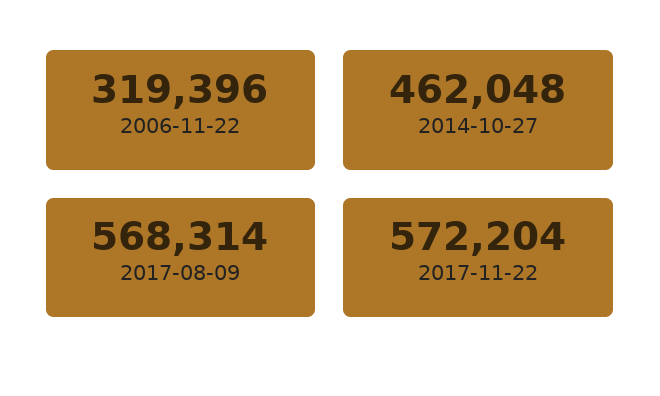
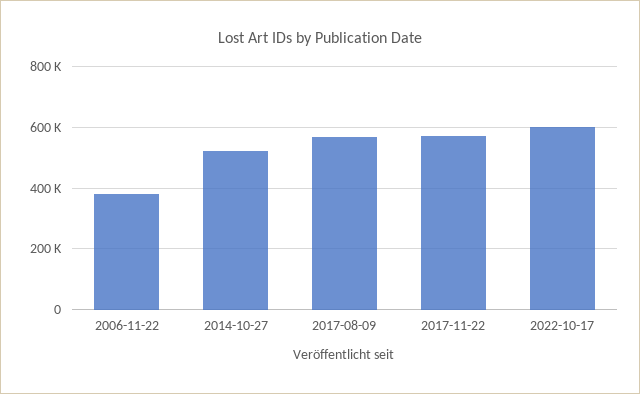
2006-11-22: 319396 -> 380000
2014-10-27: 462048 -> 520000
2022-10-17: none -> 600000

